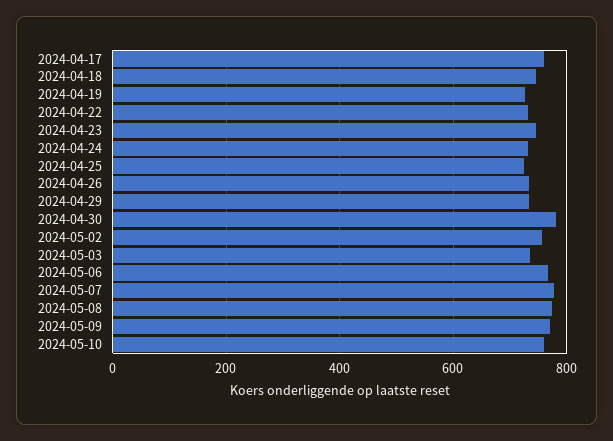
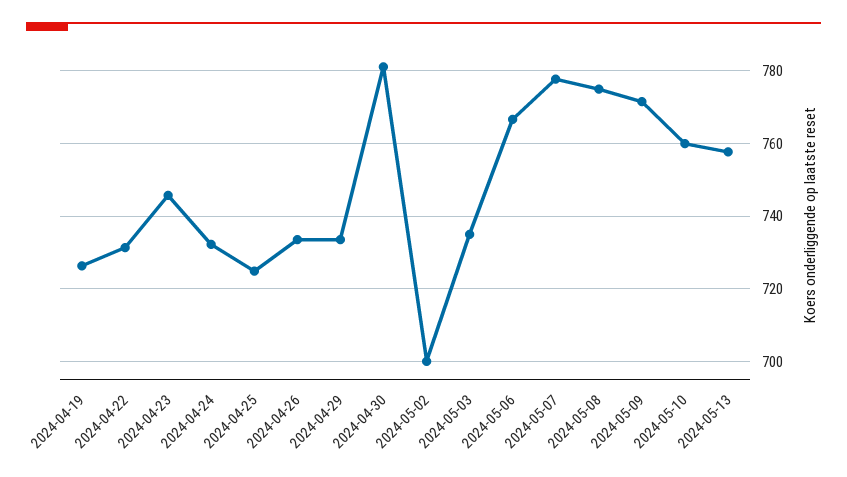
2024-04-17: 760 -> none
2024-04-18: 740 -> none
2024-05-02: 760 -> 700
2024-05-13: none -> 758

